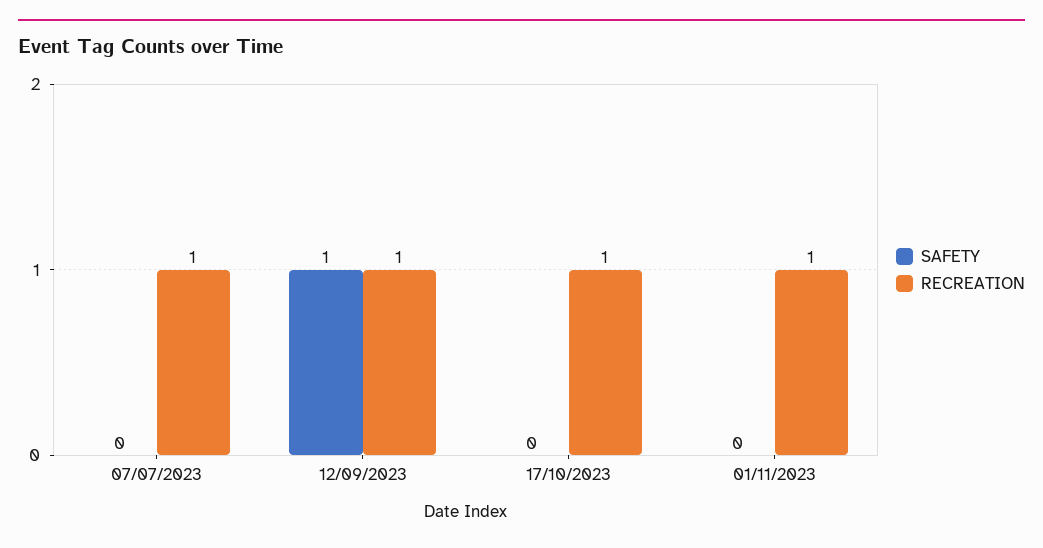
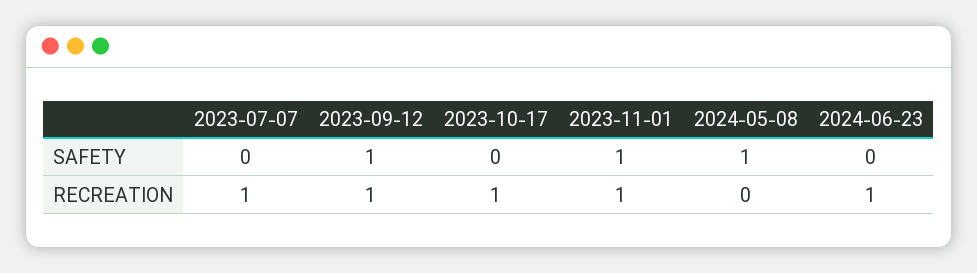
SAFETY, 01/11/2023: 0 -> 1
SAFETY, 2024-05-08: none -> 1
SAFETY, 2024-06-23: none -> 0
RECREATION, 2024-05-08: none -> 0
RECREATION, 2024-06-23: none -> 1

